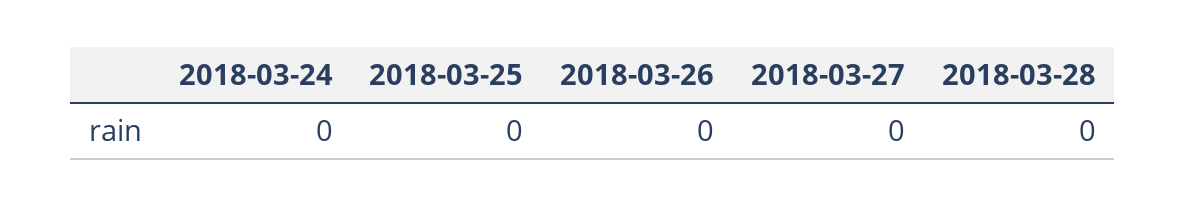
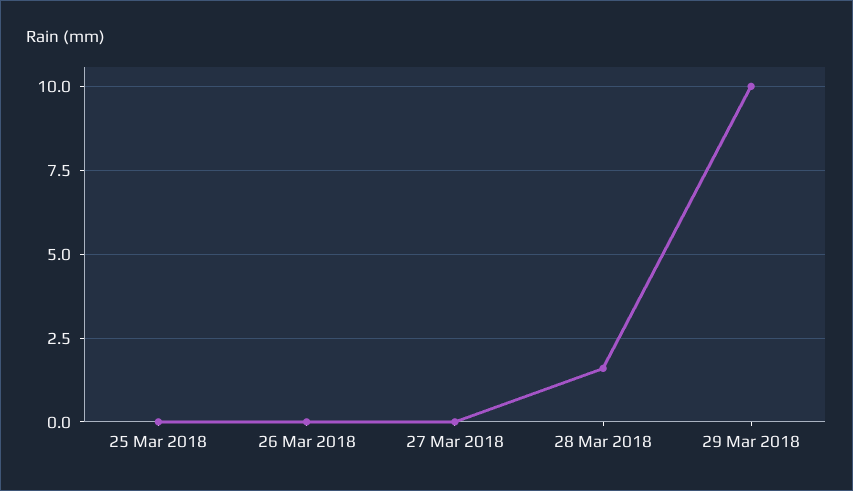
2018-03-24: 0 -> none
2018-03-28: 0 -> 1.5
29 Mar 2018: none -> 10

